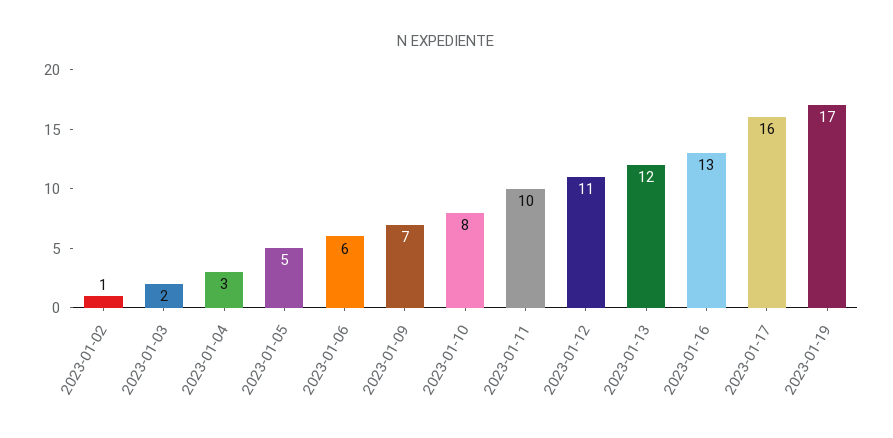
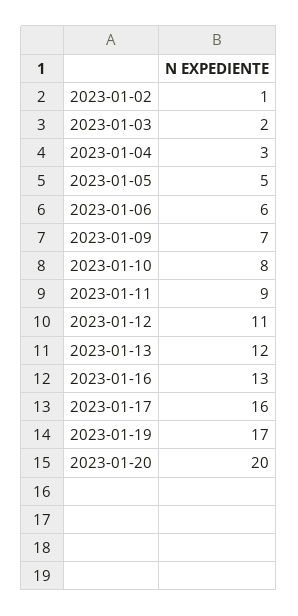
2023-01-11: 10 -> 9
2023-01-20: none -> 20

